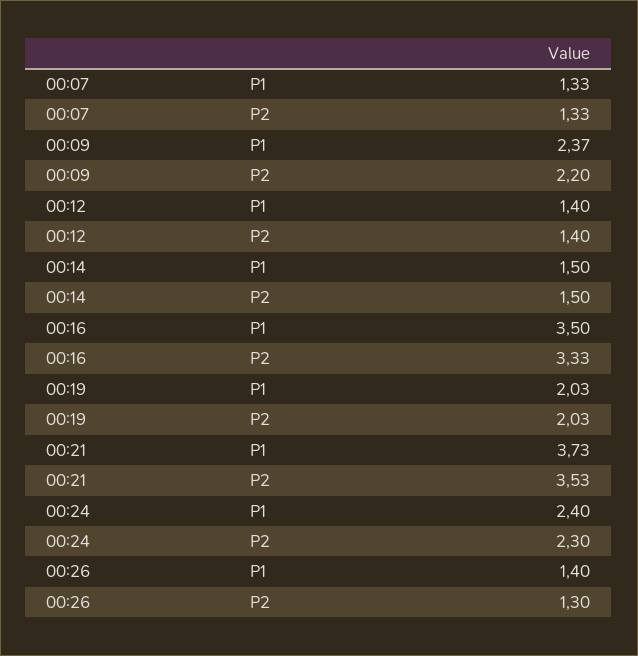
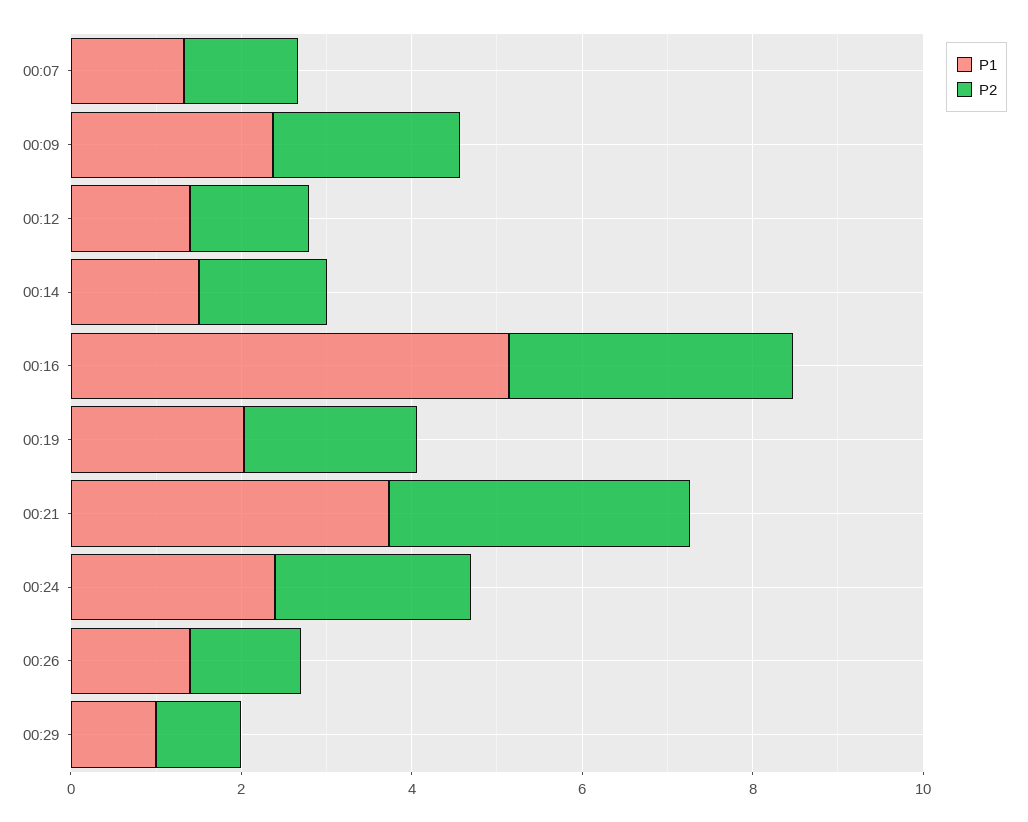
P1, 00:16: 3.5 -> 5
P1, 00:29: none -> 1
P2, 00:29: none -> 1

